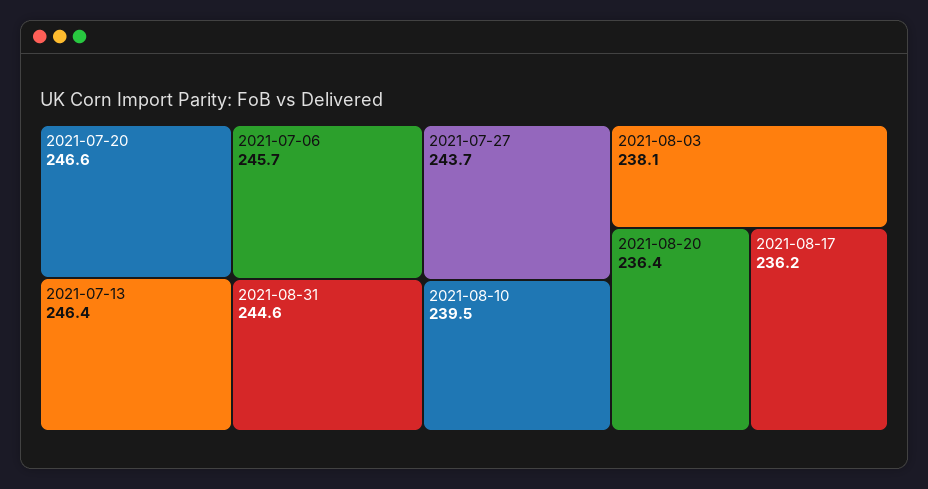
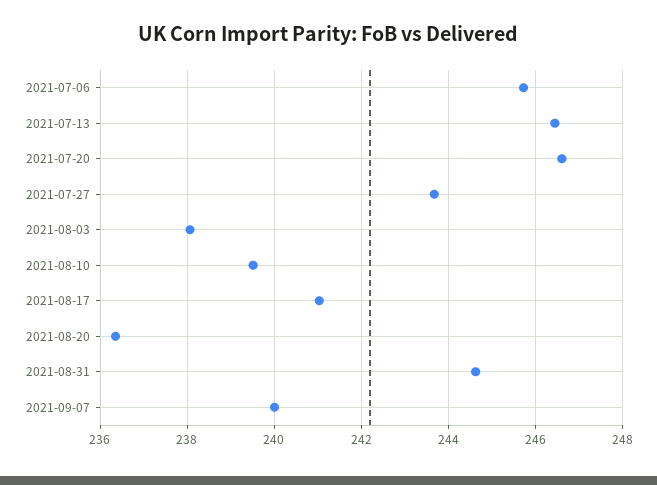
2021-08-17: 236.2 -> 241
2021-09-07: none -> 240

